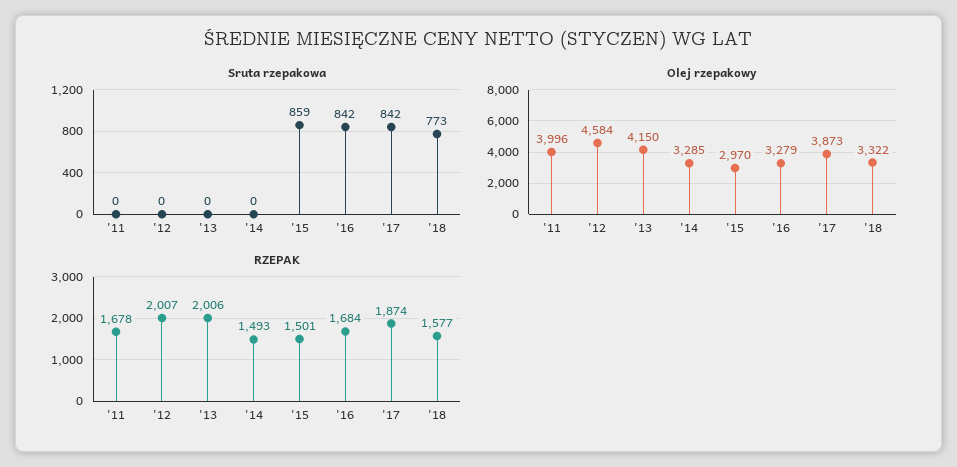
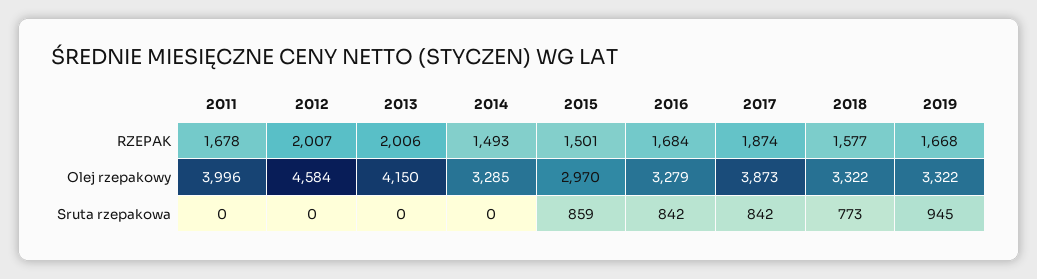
RZEPAK, 2019: none -> 1668
Olej rzepakowy, 2019: none -> 3322
Sruta rzepakowa, 2019: none -> 945

